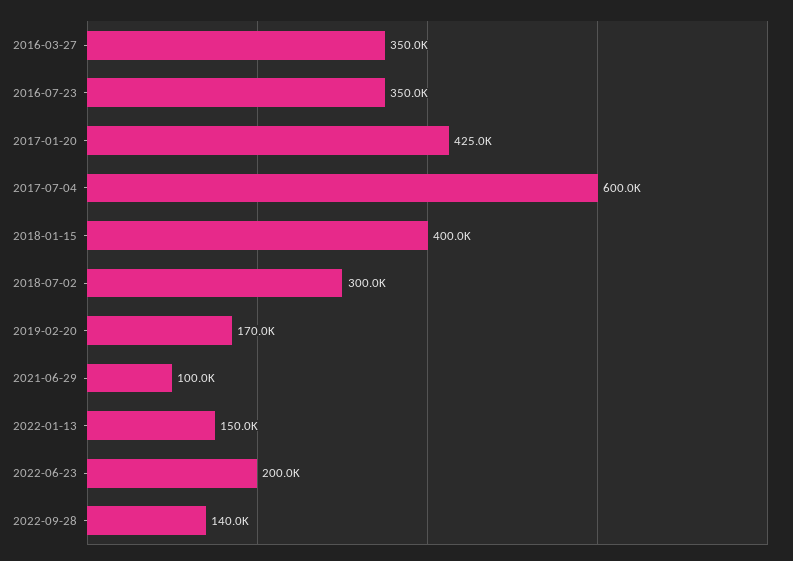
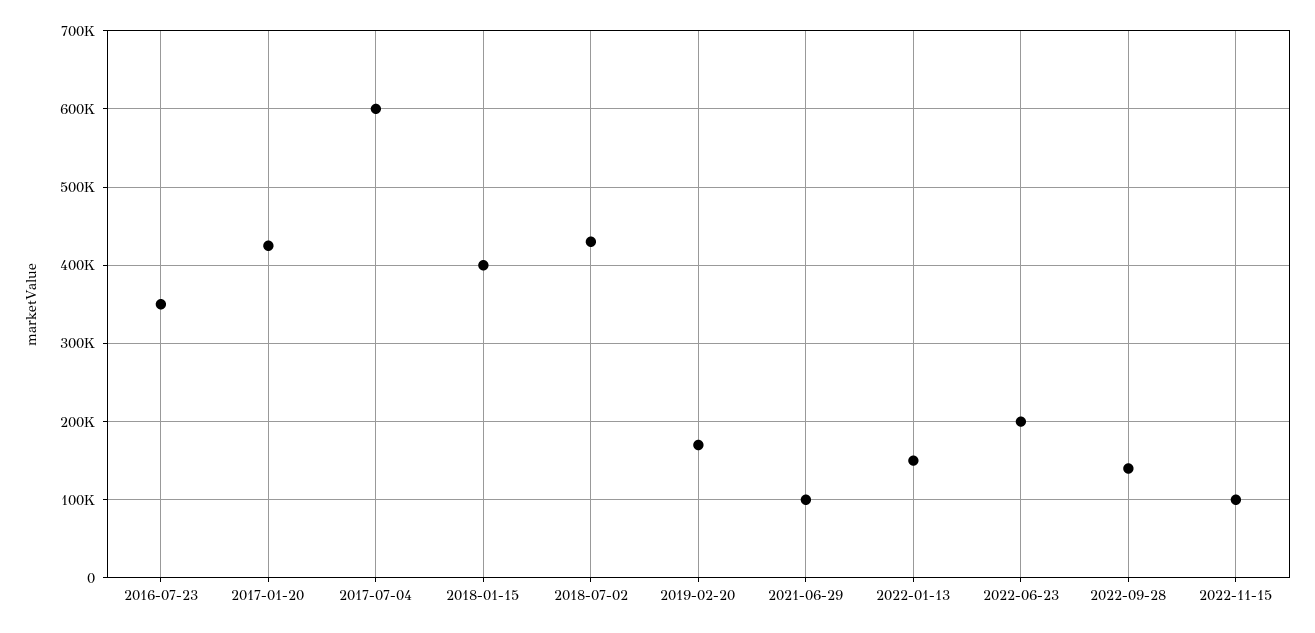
2016-03-27: 350000 -> none
2018-07-02: 300000 -> 430000
2022-11-15: none -> 100000

